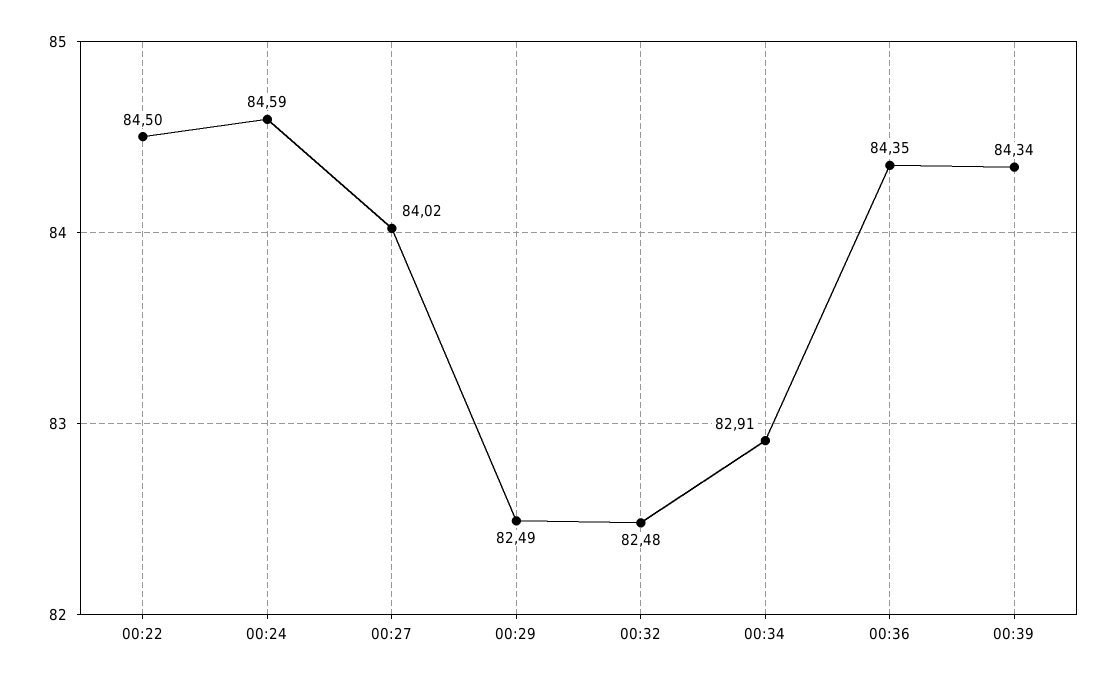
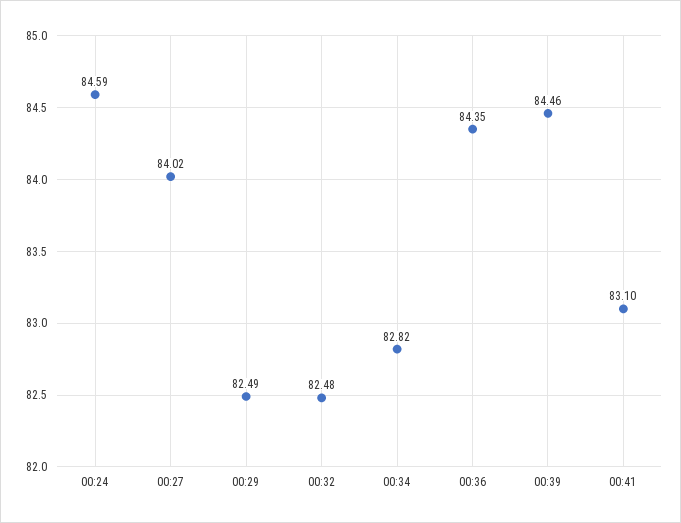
00:22: 84.5 -> none
00:34: 82.91 -> 82.82
00:39: 84.34 -> 84.46
00:41: none -> 83.1

